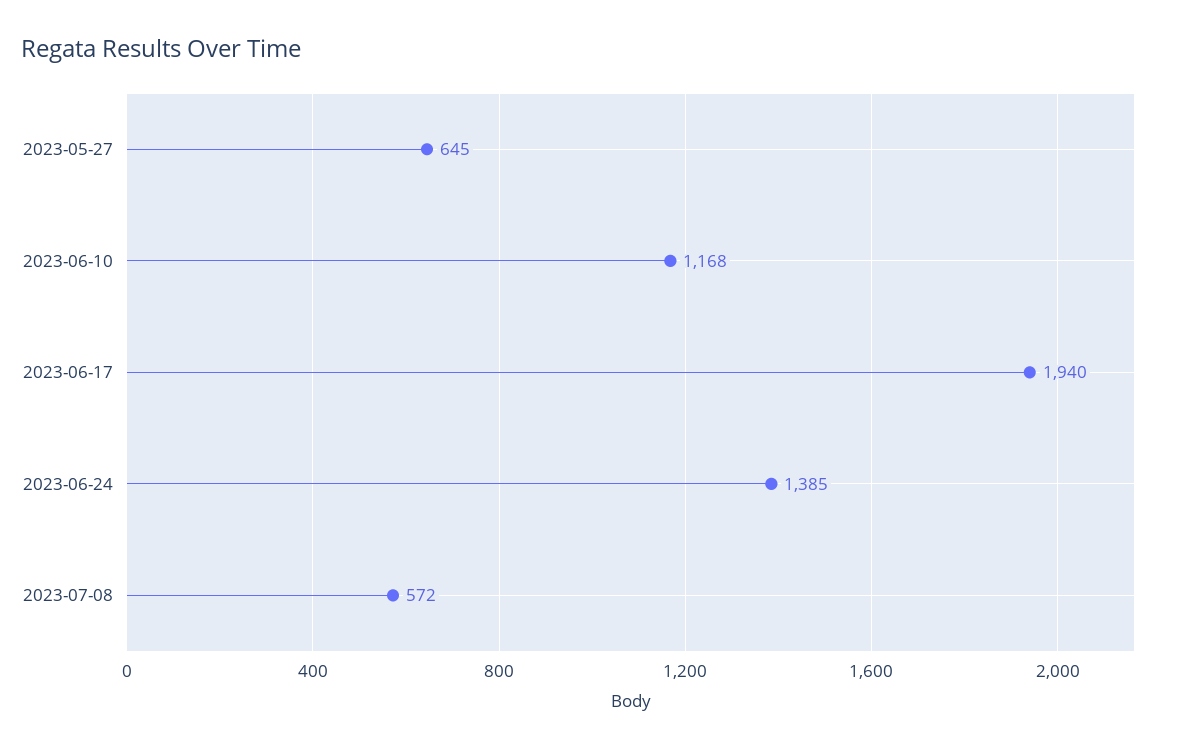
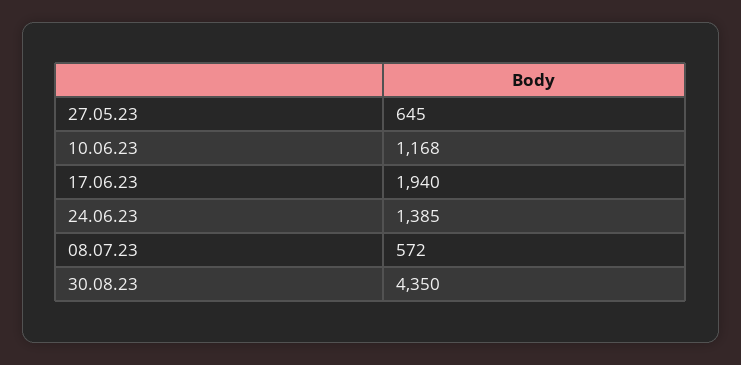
30.08.23: none -> 4350

